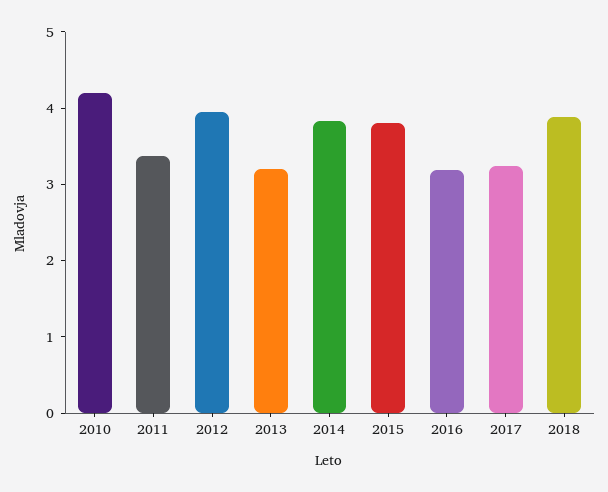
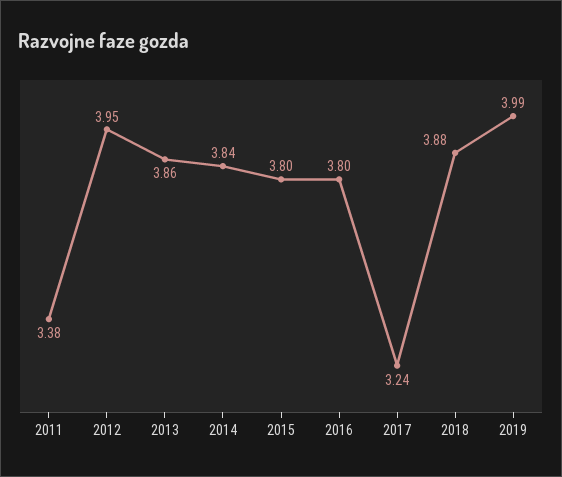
2010: 4.2 -> none
2013: 3.2 -> 3.86
2016: 3.2 -> 3.8
2019: none -> 3.99

